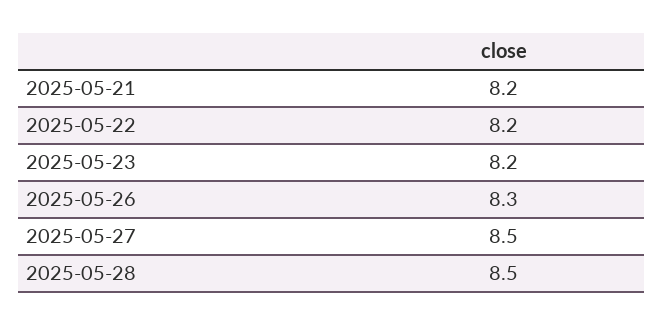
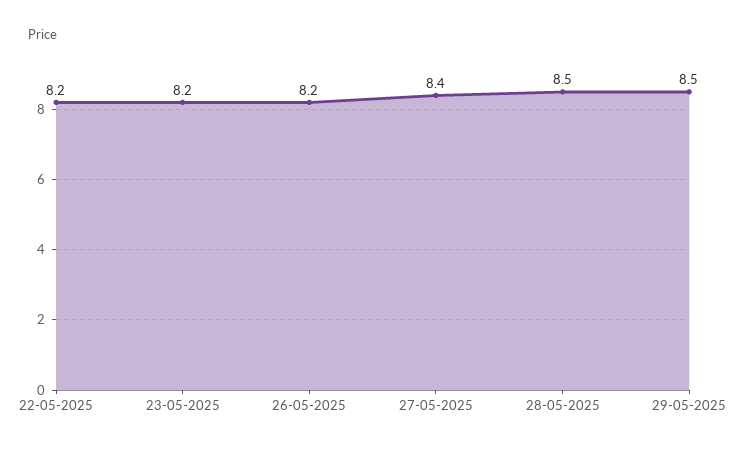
2025-05-21: 8.2 -> none
2025-05-26: 8.3 -> 8.2
2025-05-27: 8.5 -> 8.4
29-05-2025: none -> 8.5

